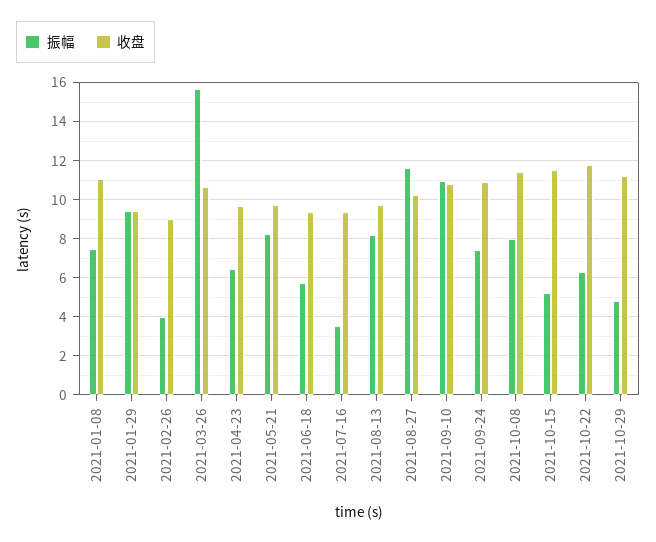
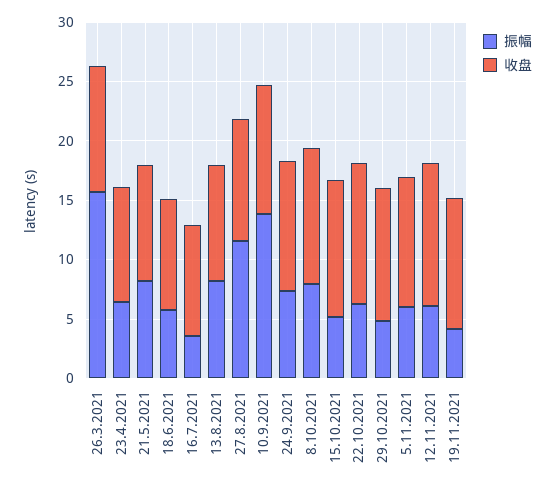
振幅, 2021-01-08: 7.5 -> none
收盘, 2021-01-08: 11 -> none
振幅, 2021-01-29: 9.5 -> none
收盘, 2021-01-29: 9.5 -> none
振幅, 2021-02-26: 4 -> none
收盘, 2021-02-26: 9 -> none
振幅, 2021-09-10: 11 -> 14
振幅, 5.11.2021: none -> 6
收盘, 5.11.2021: none -> 11
振幅, 12.11.2021: none -> 6
收盘, 12.11.2021: none -> 12
振幅, 19.11.2021: none -> 4
收盘, 19.11.2021: none -> 11

